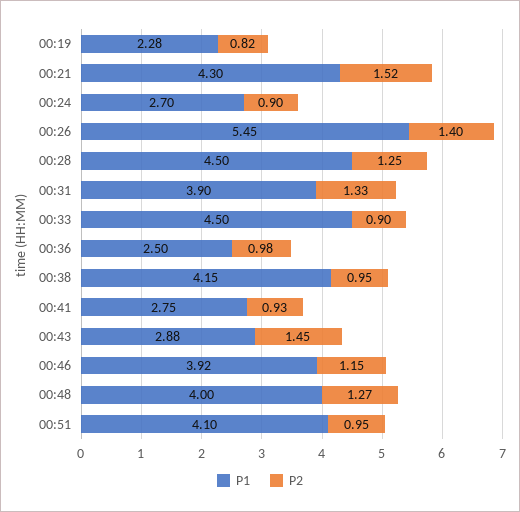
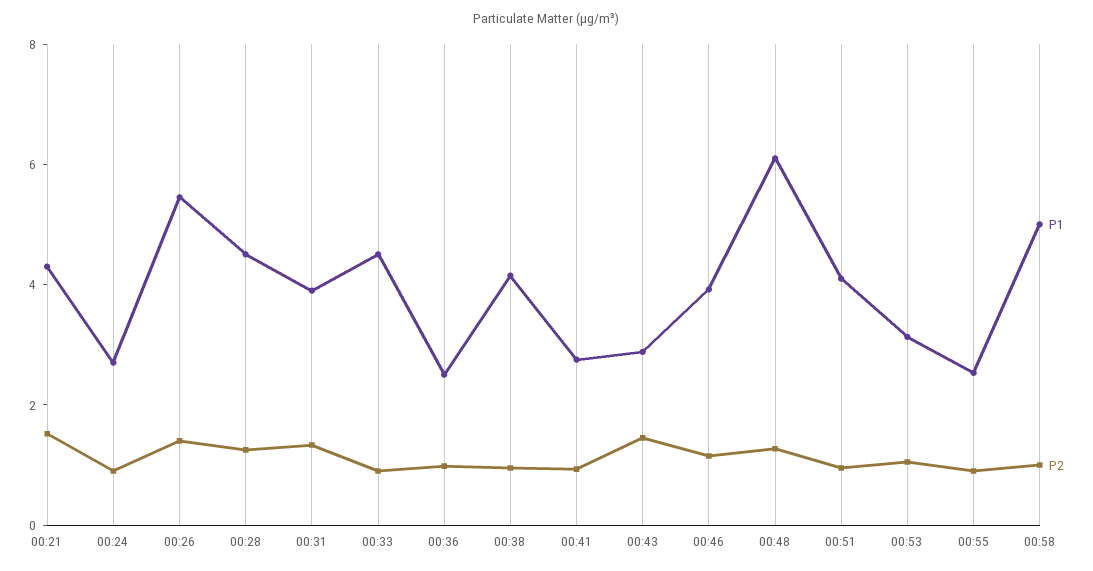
P1, 00:19: 2.28 -> none
P2, 00:19: 0.82 -> none
P1, 00:48: 4 -> 6
P1, 00:53: none -> 3
P2, 00:53: none -> 1
P1, 00:55: none -> 2.5
P2, 00:55: none -> 1
P1, 00:58: none -> 5
P2, 00:58: none -> 1

